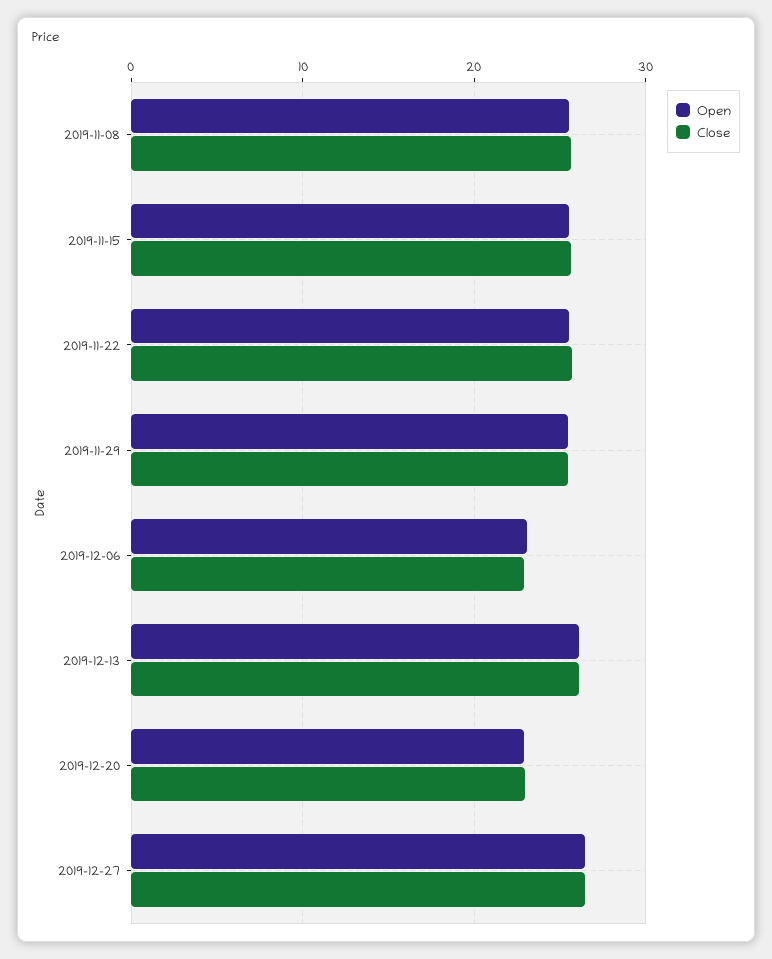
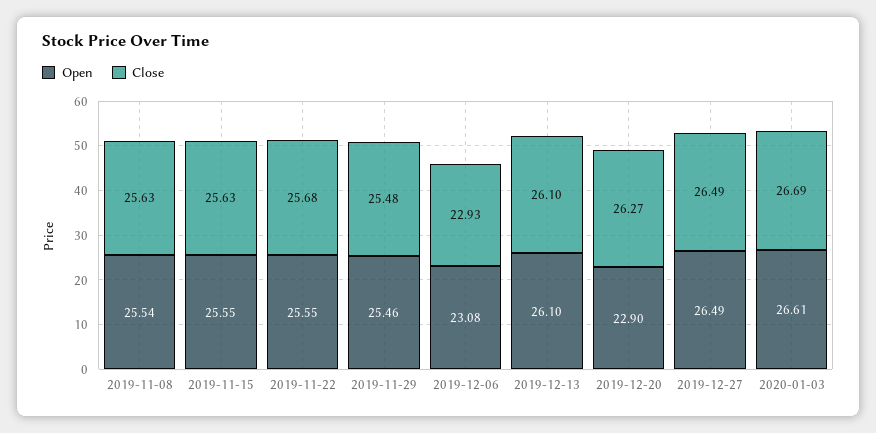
Close, 2019-12-20: 23 -> 26.27
Open, 2020-01-03: none -> 26.61
Close, 2020-01-03: none -> 26.69

